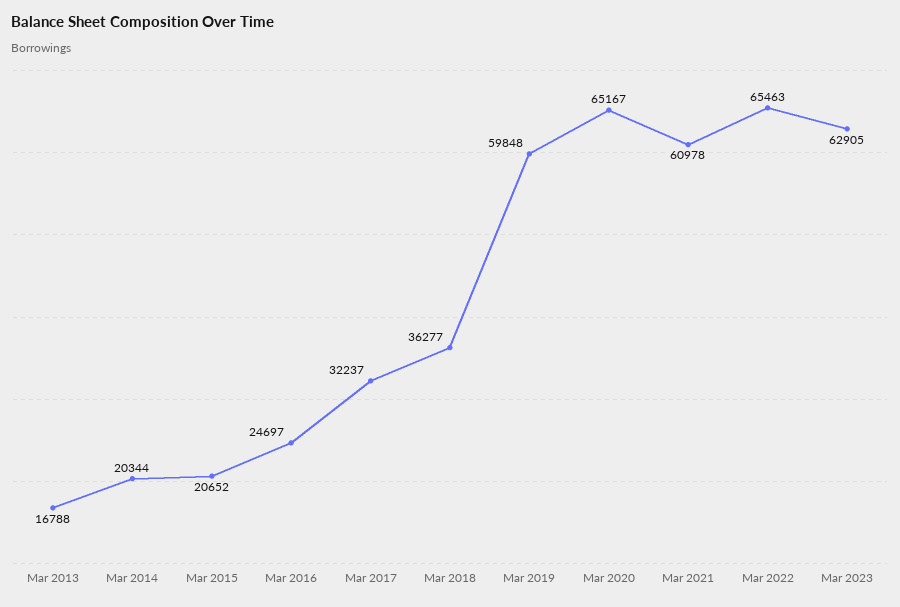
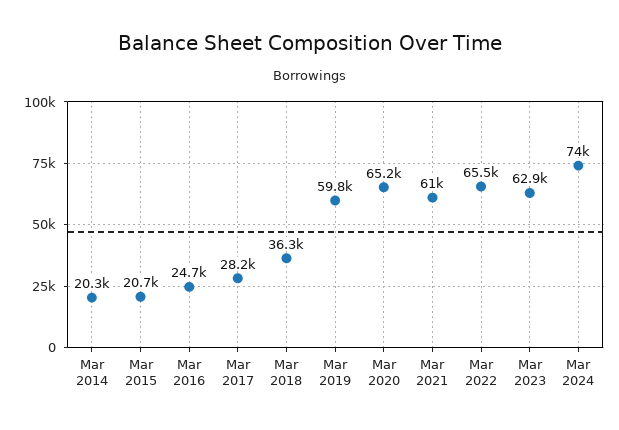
Mar 2013: 16788 -> none
Mar 2017: 32237 -> 28200
Mar 2024: none -> 74000

